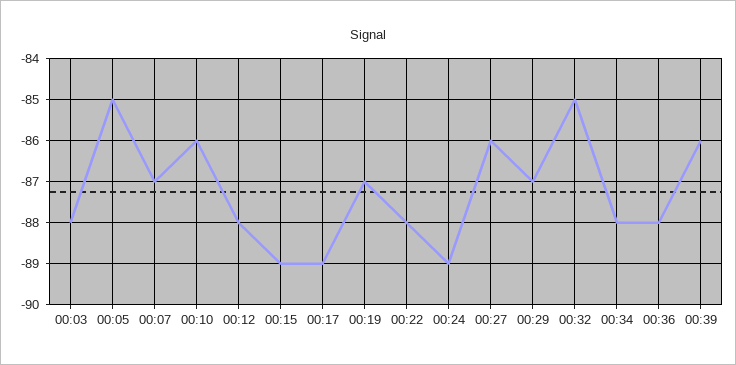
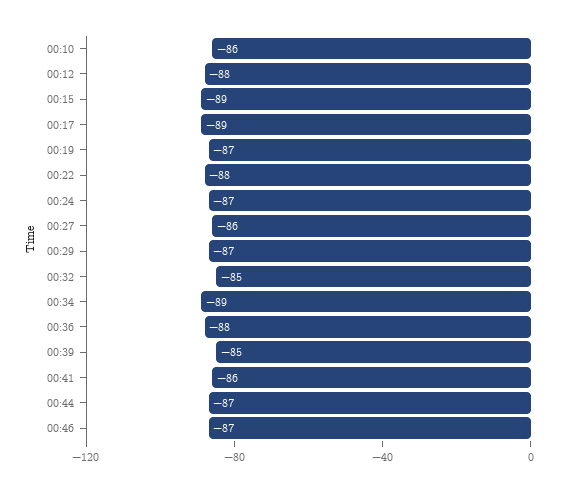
00:03: -88 -> none
00:05: -85 -> none
00:07: -87 -> none
00:24: -89 -> -87
00:34: -88 -> -89
00:39: -86 -> -85
00:41: none -> -86
00:44: none -> -87
00:46: none -> -87

